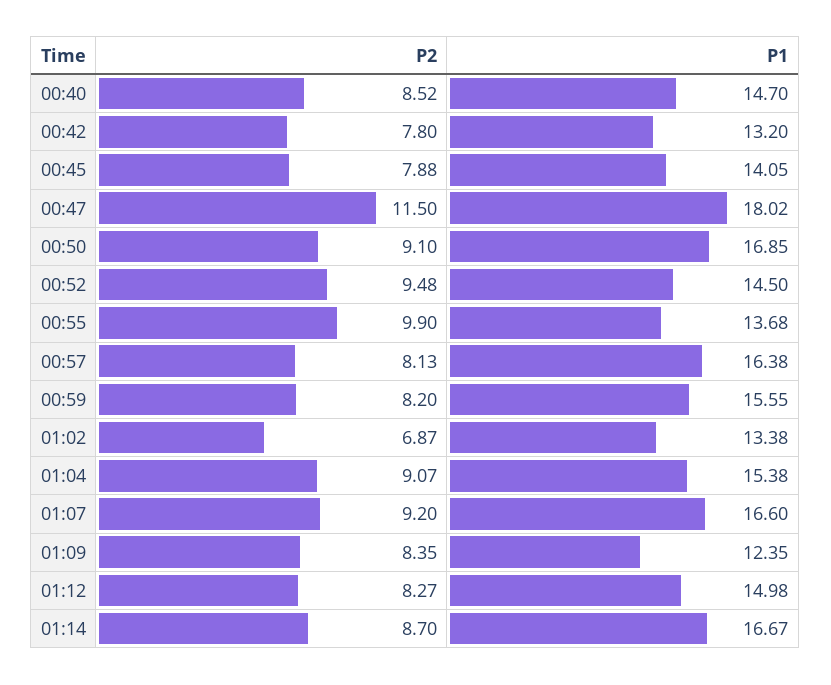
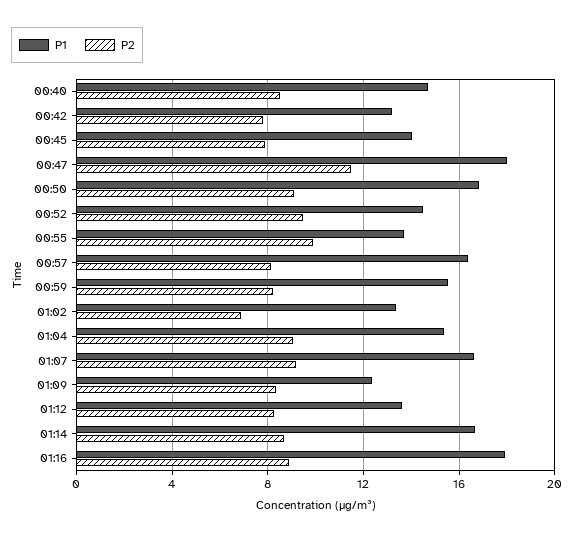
P1, 01:12: 14.98 -> 13.5
P1, 01:16: none -> 18
P2, 01:16: none -> 9

